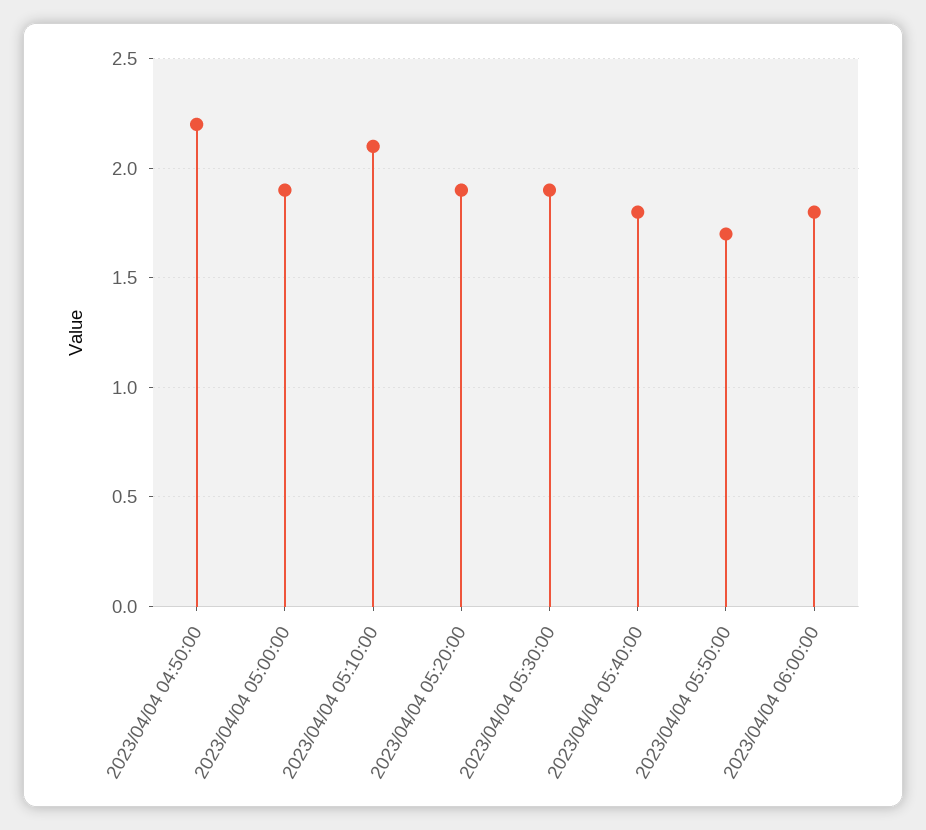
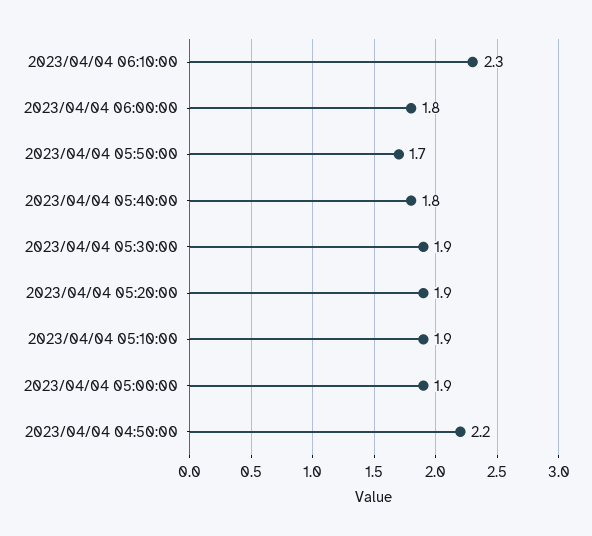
2023/04/04 05:10:00: 2.1 -> 1.9
2023/04/04 06:10:00: none -> 2.3

